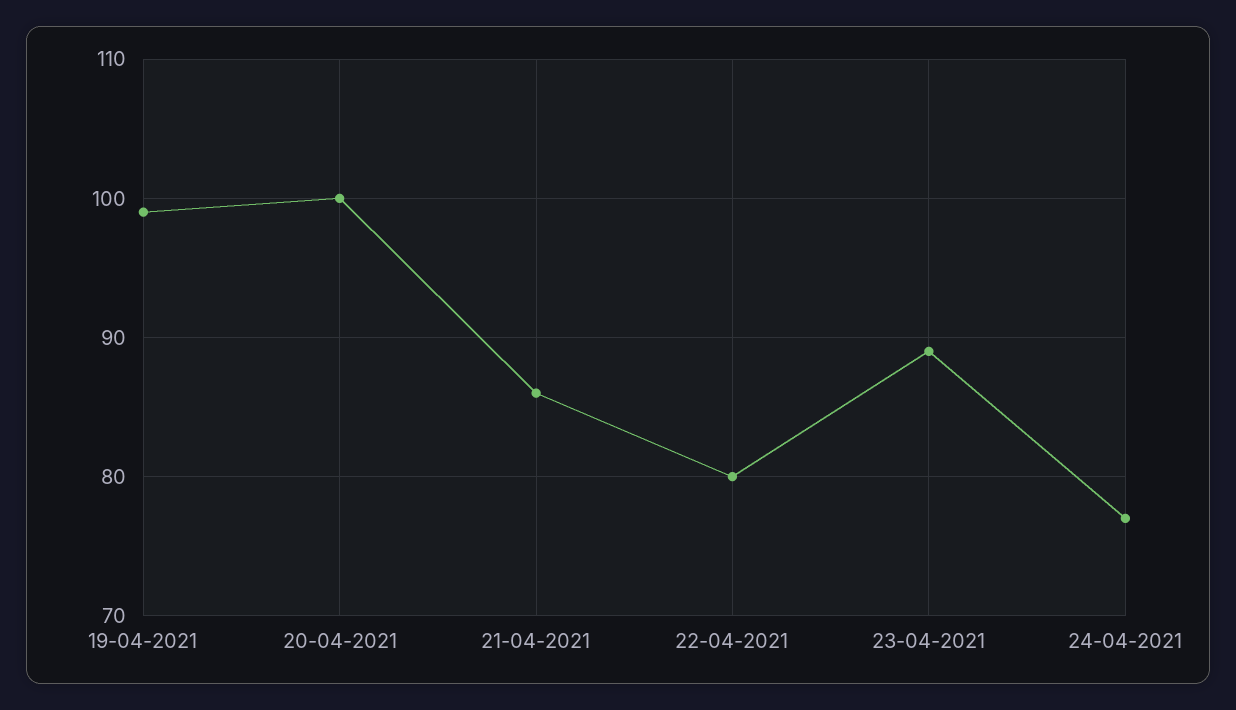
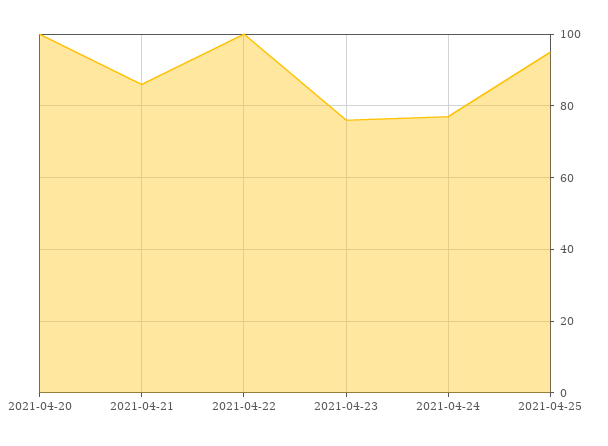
19-04-2021: 99 -> none
22-04-2021: 80 -> 100
23-04-2021: 89 -> 75
2021-04-25: none -> 95

